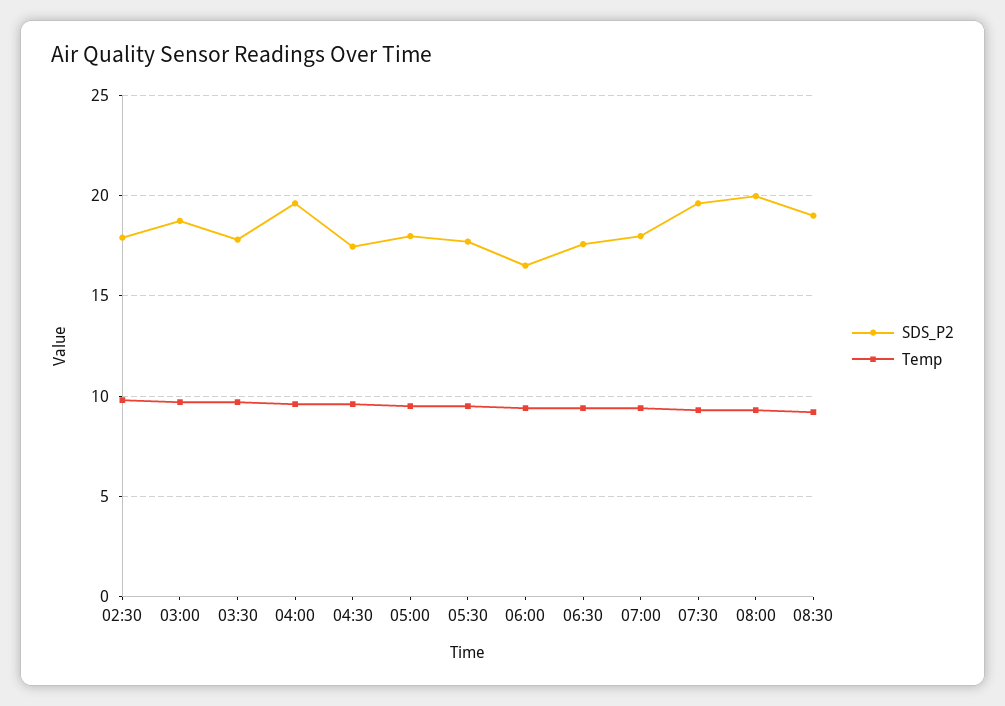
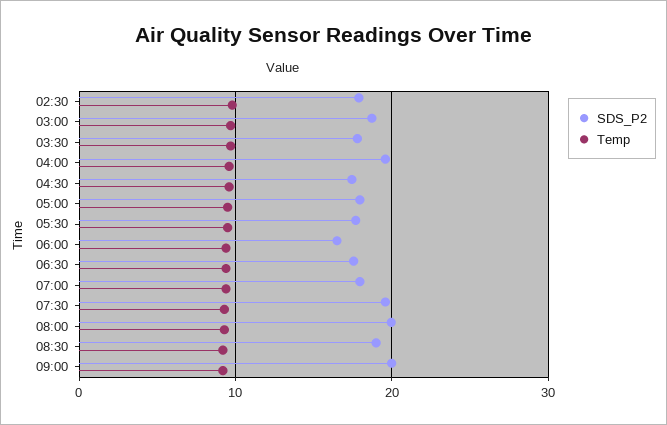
SDS_P2, 09:00: none -> 20
Temp, 09:00: none -> 9

